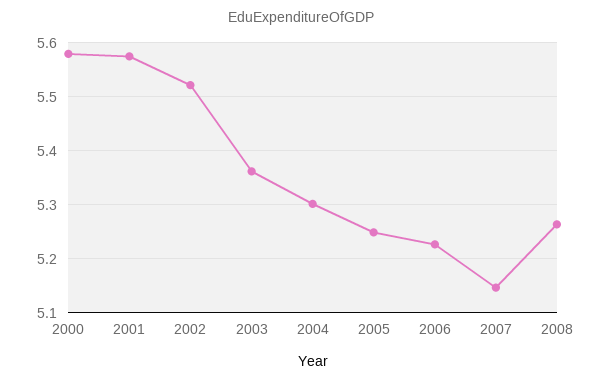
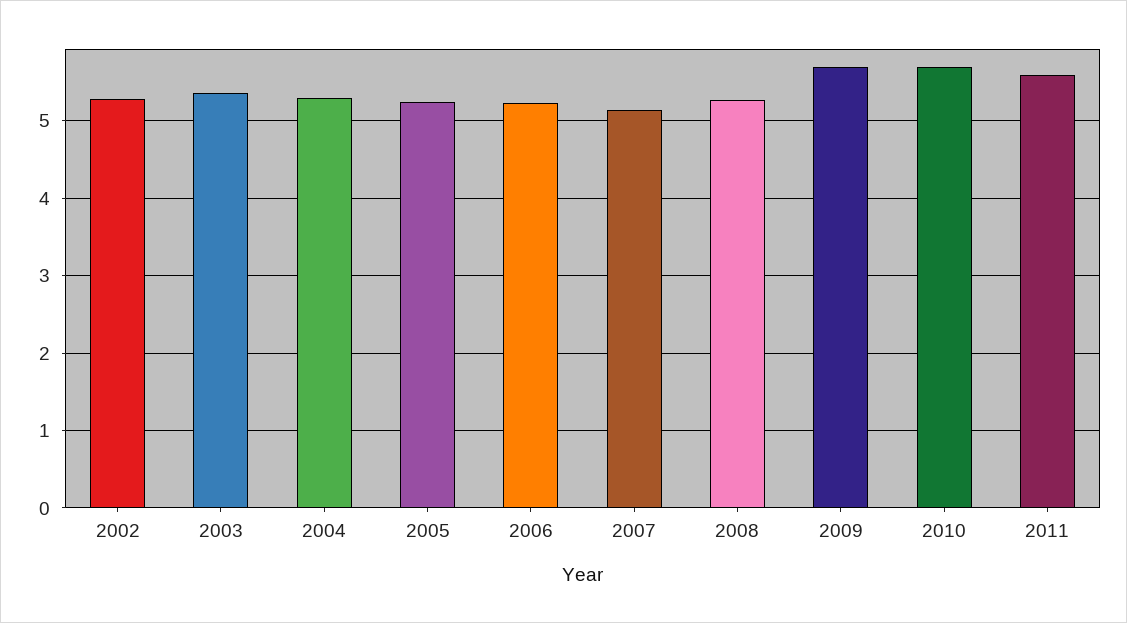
2000: 5.58 -> none
2001: 5.58 -> none
2002: 5.52 -> 5.3
2009: none -> 5.7
2010: none -> 5.7
2011: none -> 5.6

